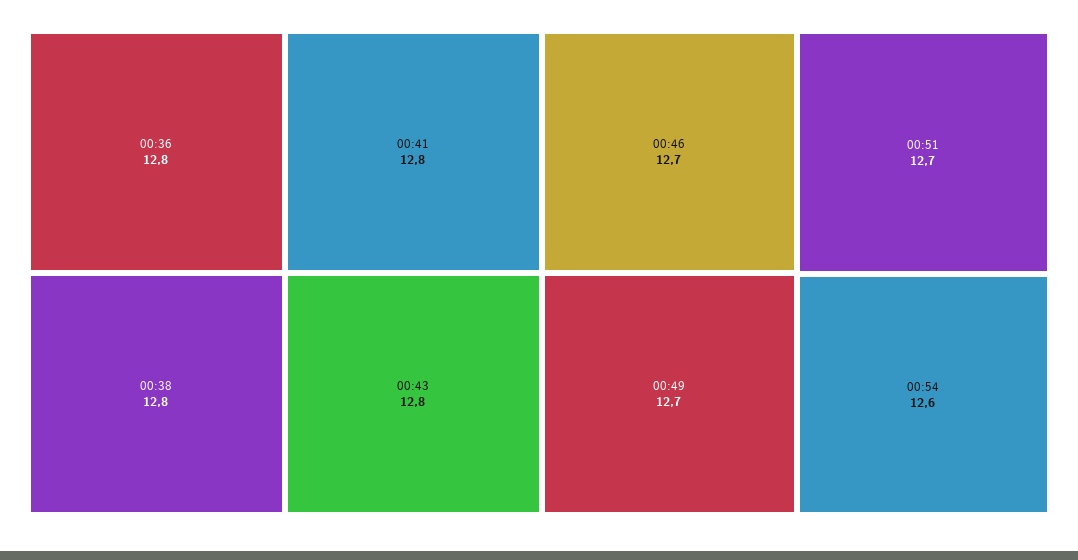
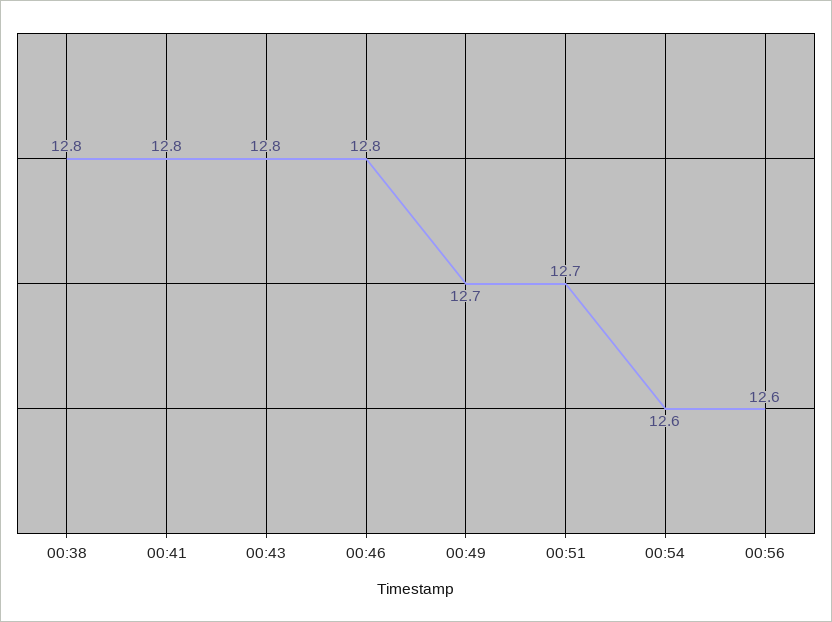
00:36: 12.8 -> none
00:46: 12.7 -> 12.8
00:56: none -> 12.6

